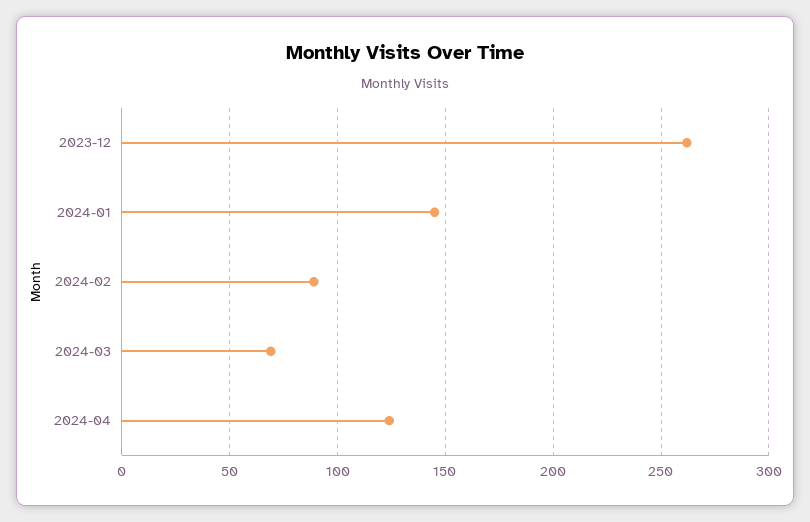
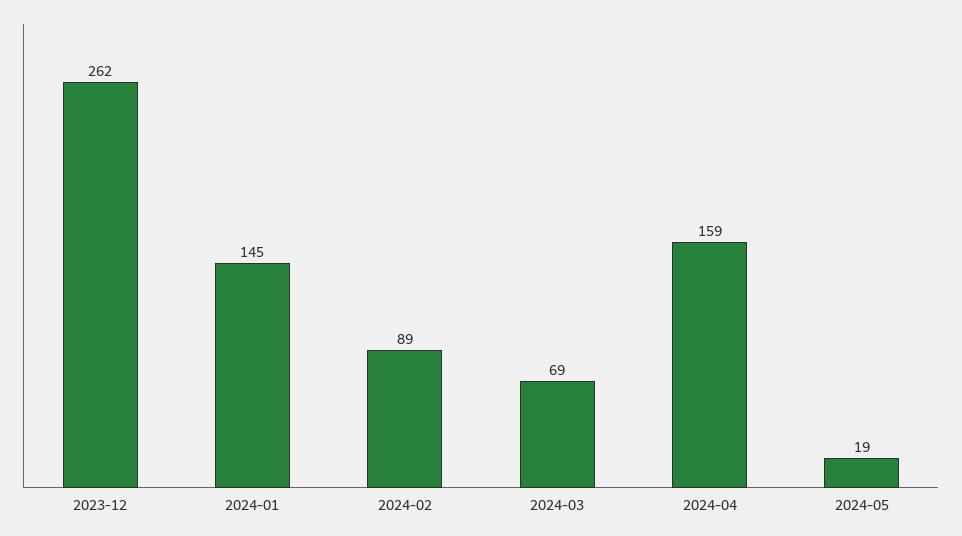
2024-04: 125 -> 159
2024-05: none -> 19

